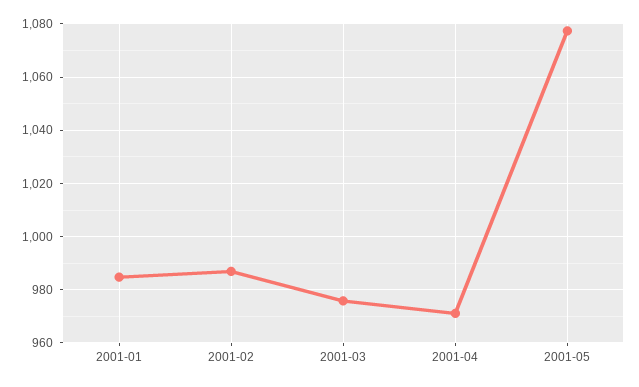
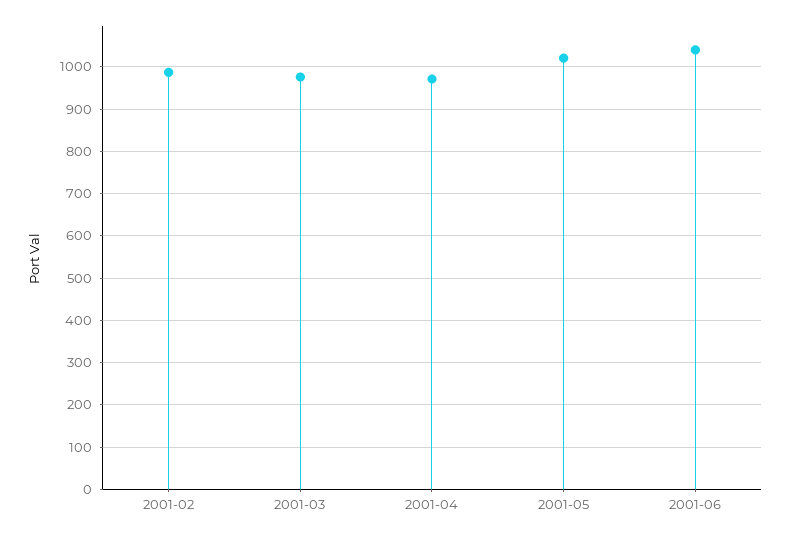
2001-01: 985 -> none
2001-05: 1077.5 -> 1020
2001-06: none -> 1040

